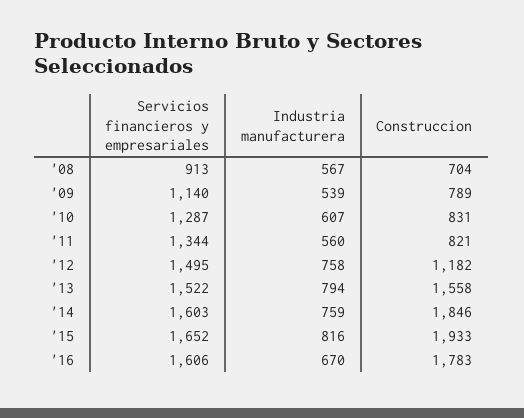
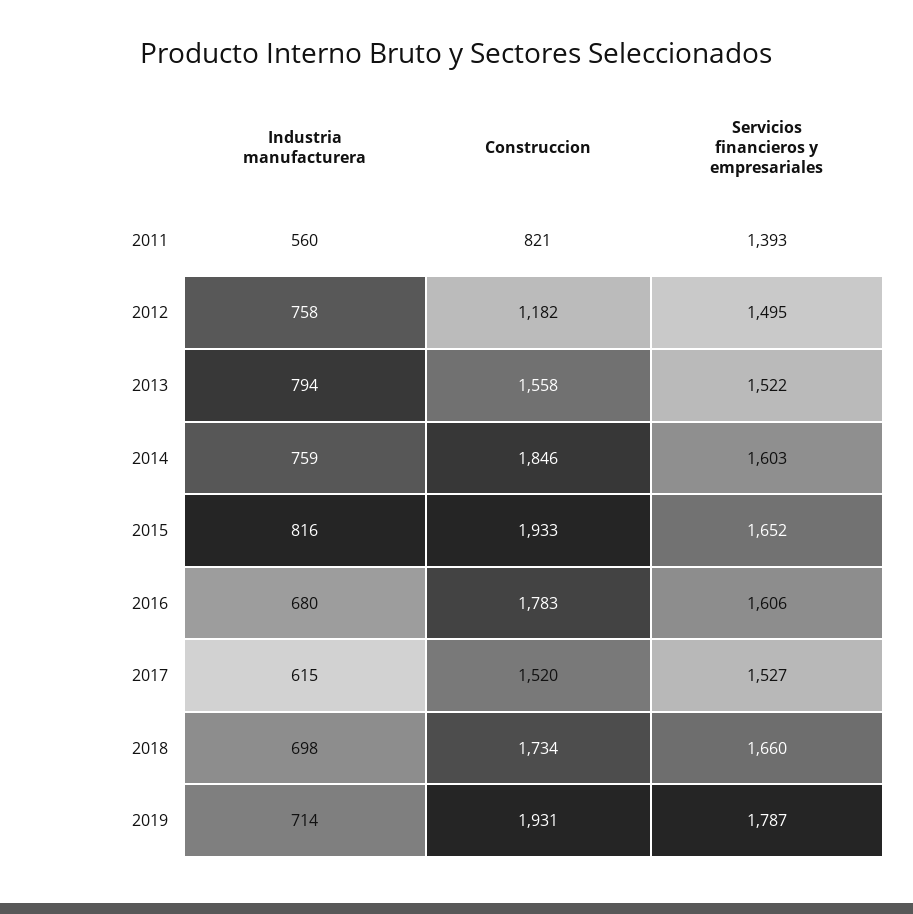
Servicios financieros y empresariales, '08: 913 -> none
Industria manufacturera, '08: 567 -> none
Construccion, '08: 704 -> none
Servicios financieros y empresariales, '09: 1140 -> none
Industria manufacturera, '09: 539 -> none
Construccion, '09: 789 -> none
Servicios financieros y empresariales, '10: 1287 -> none
Industria manufacturera, '10: 607 -> none
Construccion, '10: 831 -> none
Servicios financieros y empresariales, '11: 1344 -> 1393
Industria manufacturera, '16: 670 -> 680
Industria manufacturera, 2017: none -> 615
Construccion, 2017: none -> 1520
Servicios financieros y empresariales, 2017: none -> 1527
Industria manufacturera, 2018: none -> 698
Construccion, 2018: none -> 1734
Servicios financieros y empresariales, 2018: none -> 1660
Industria manufacturera, 2019: none -> 714
Construccion, 2019: none -> 1931
Servicios financieros y empresariales, 2019: none -> 1787

